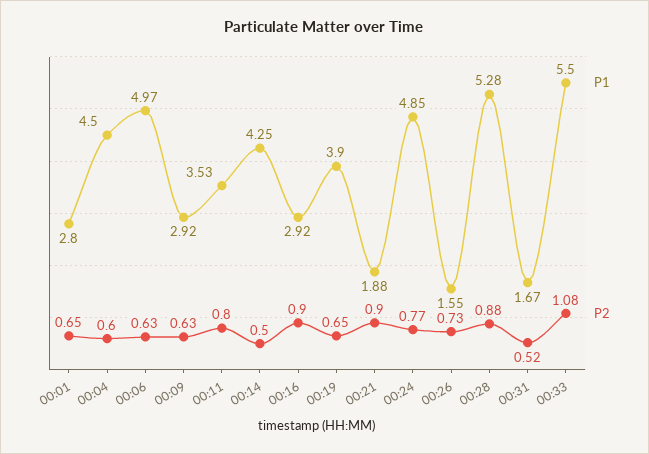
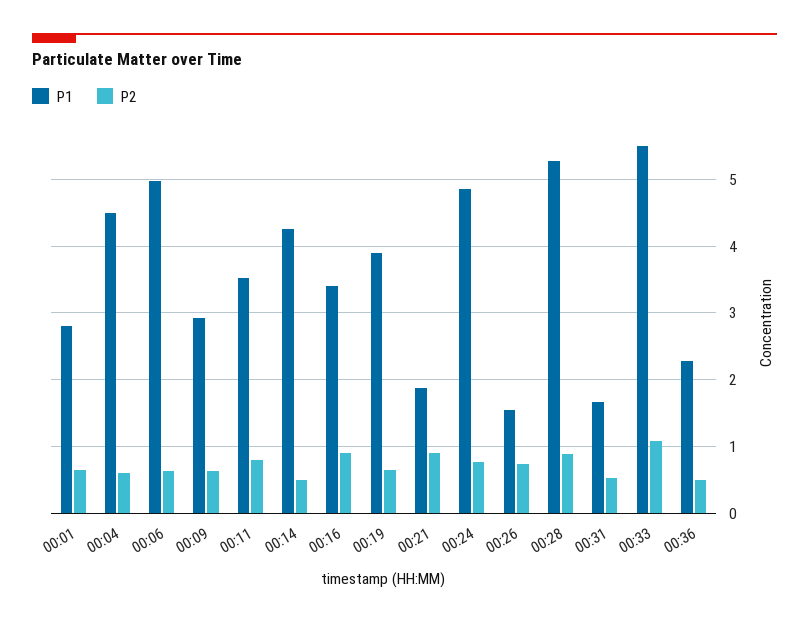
P1, 00:16: 2.92 -> 3.4
P1, 00:36: none -> 2.3
P2, 00:36: none -> 0.5

